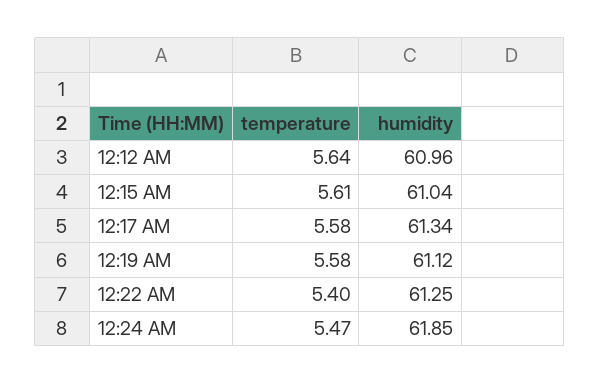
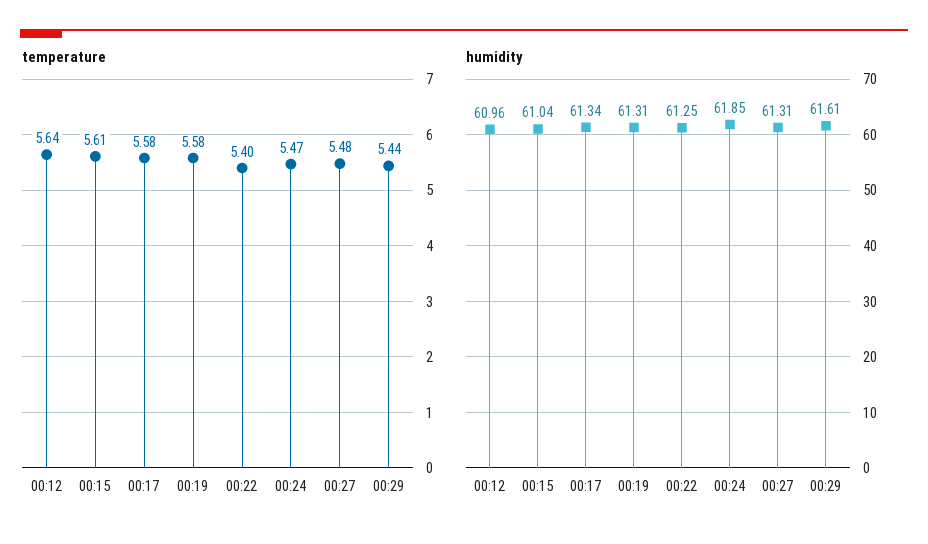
humidity, 12:19 AM: 61.12 -> 61.31
temperature, 00:27: none -> 5.48
temperature, 00:29: none -> 5.44
humidity, 00:27: none -> 61.31
humidity, 00:29: none -> 61.61

